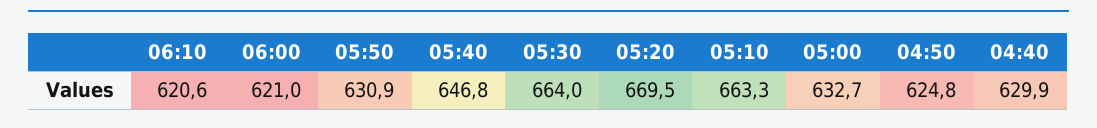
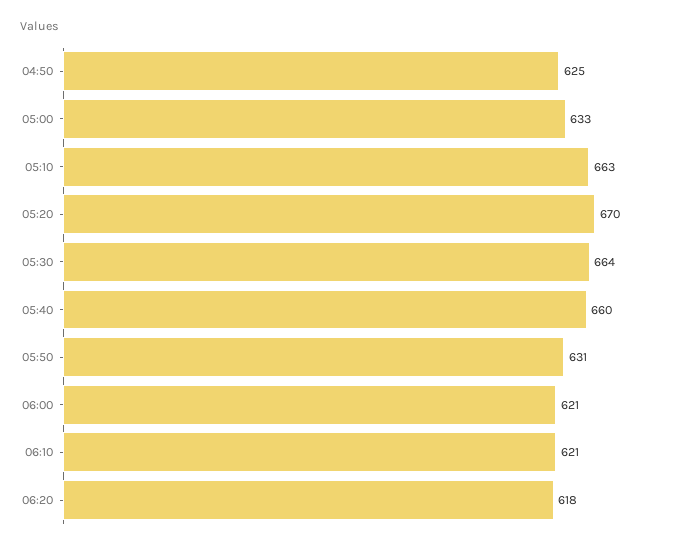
05:40: 646.8 -> 660
04:40: 629.9 -> none
06:20: none -> 618

